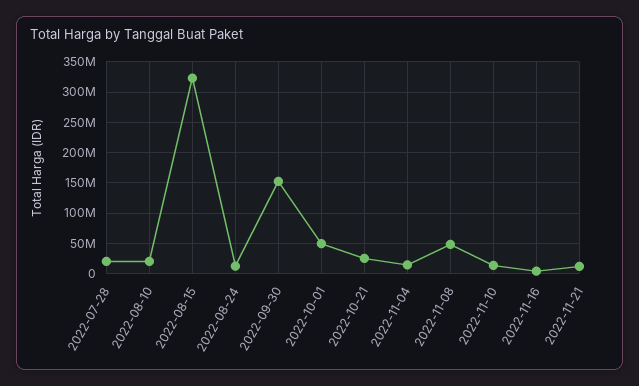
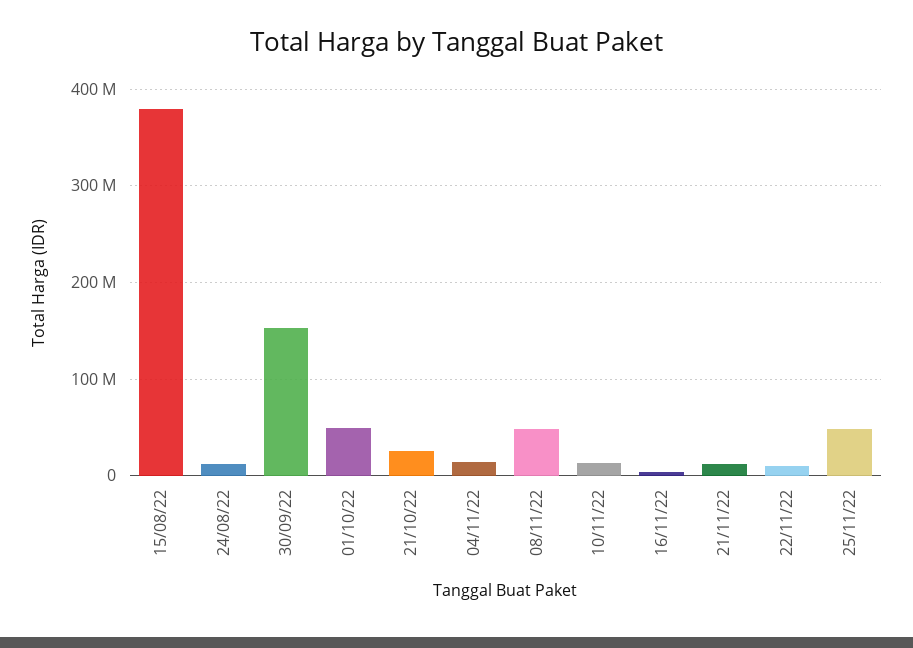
2022-07-28: 20000000 -> none
2022-08-10: 20000000 -> none
2022-08-15: 320000000 -> 380000000
22/11/22: none -> 10000000
25/11/22: none -> 50000000

